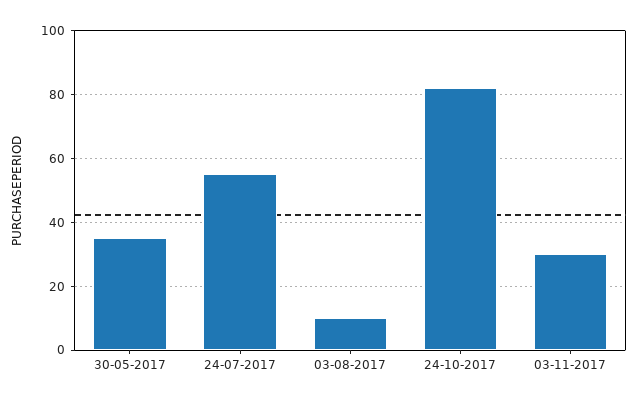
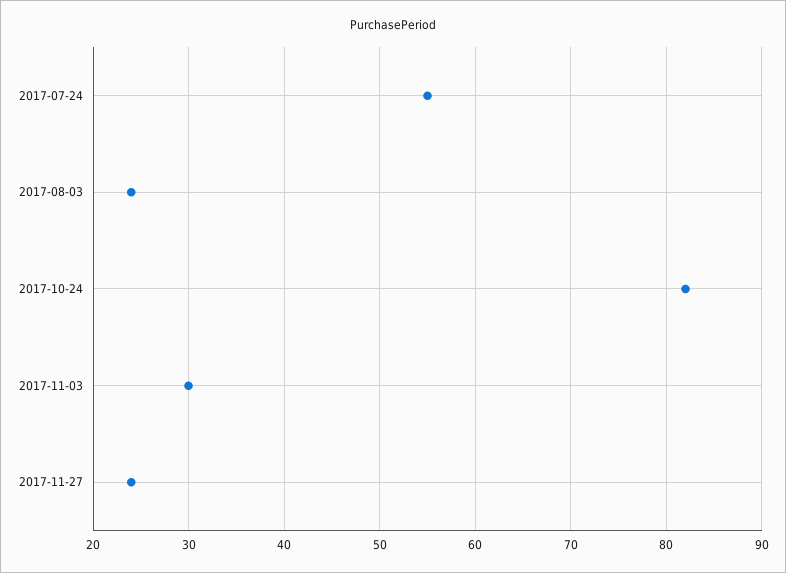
30-05-2017: 35 -> none
03-08-2017: 10 -> 24
2017-11-27: none -> 24

